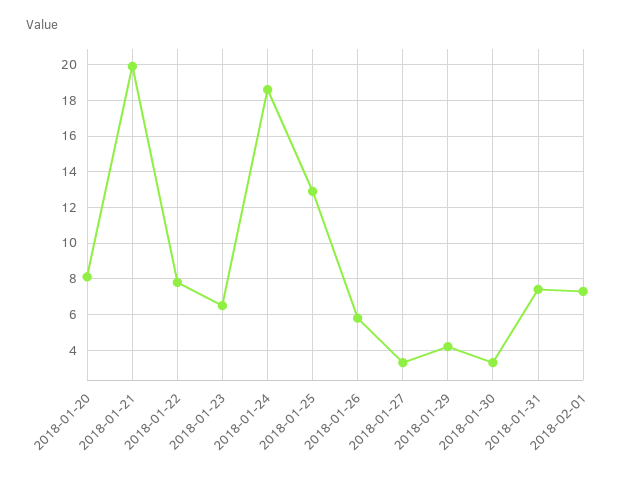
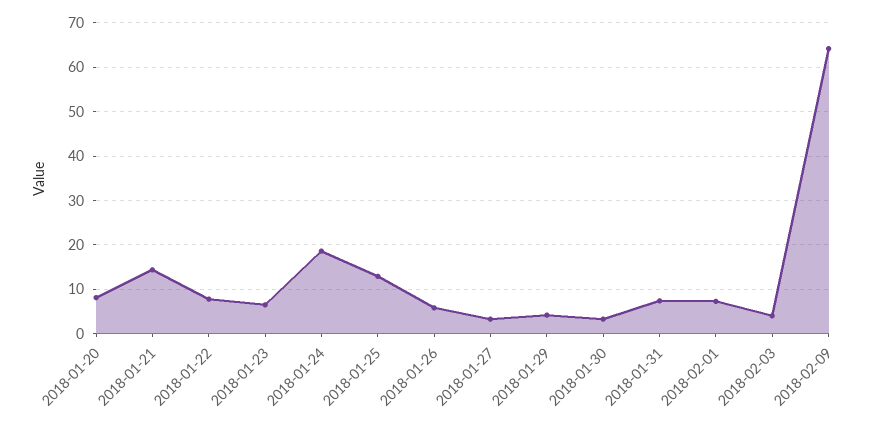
2018-01-21: 20 -> 14
2018-02-03: none -> 4
2018-02-09: none -> 64

